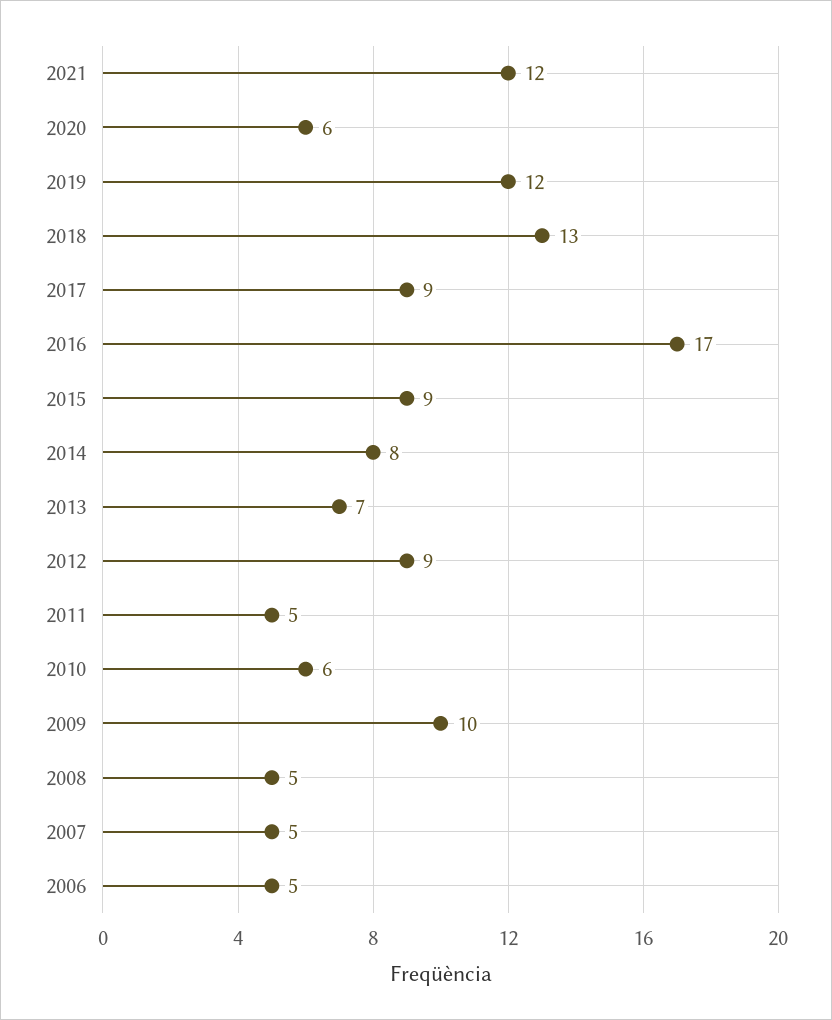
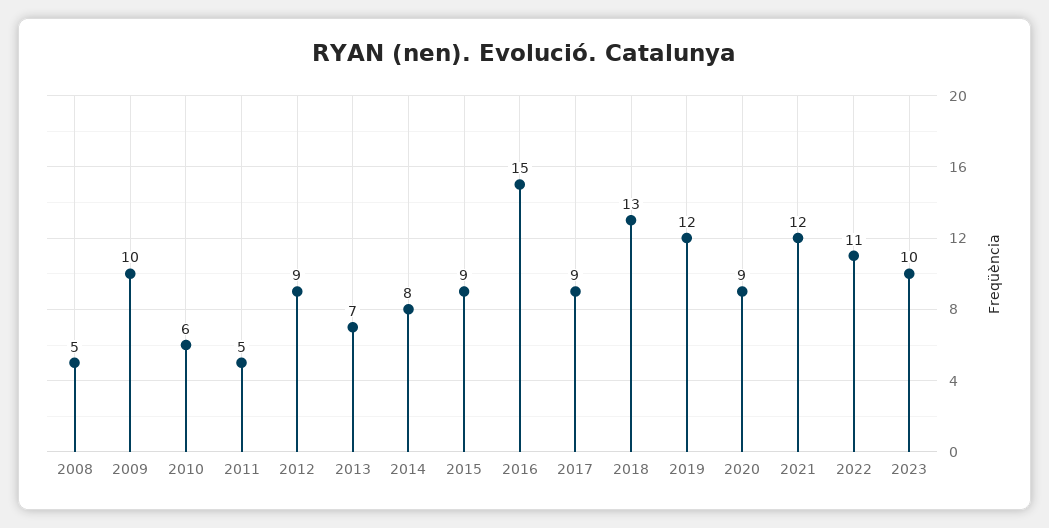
2020: 6 -> 9
2016: 17 -> 15
2007: 5 -> none
2006: 5 -> none
2022: none -> 11
2023: none -> 10

